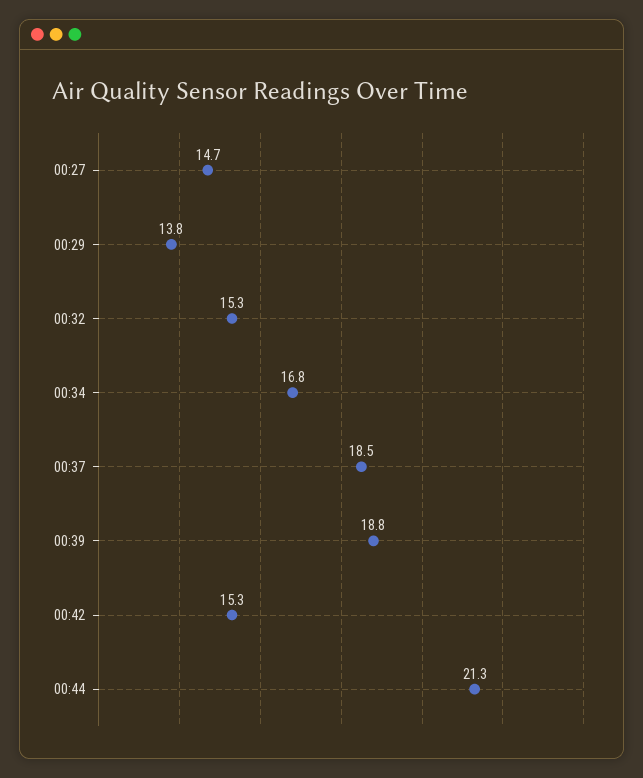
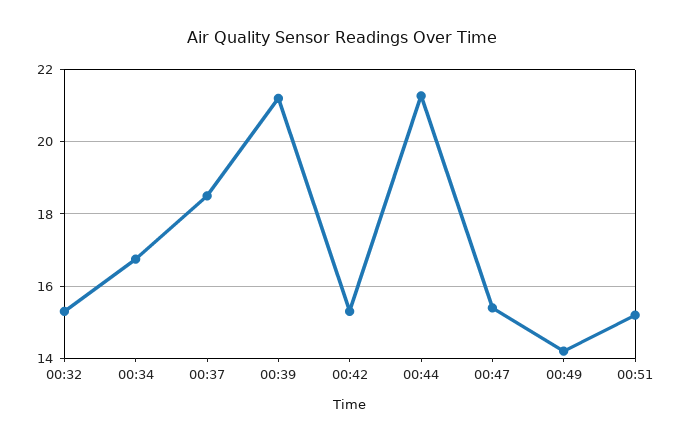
00:27: 14.7 -> none
00:29: 13.8 -> none
00:39: 18.8 -> 21.2
00:47: none -> 15.4
00:49: none -> 14.2
00:51: none -> 15.2

